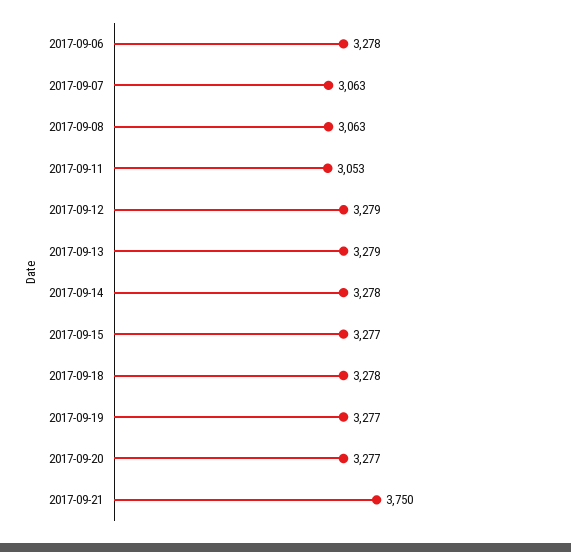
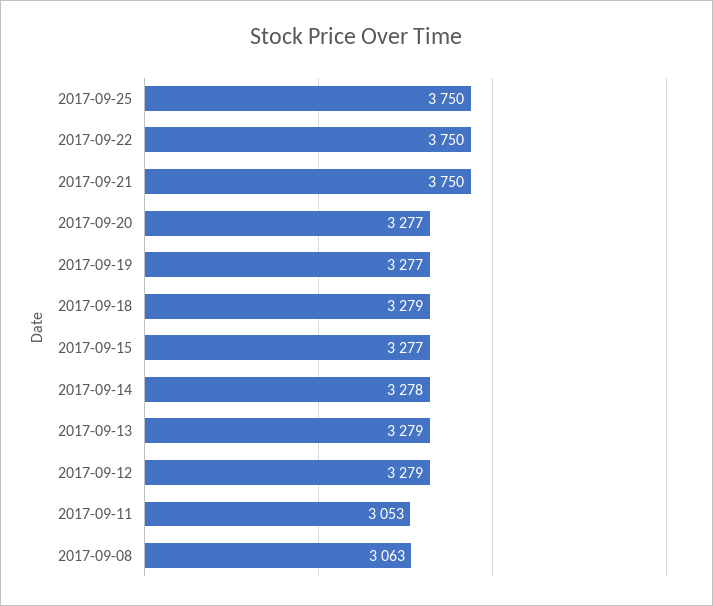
2017-09-06: 3278 -> none
2017-09-07: 3063 -> none
2017-09-18: 3278 -> 3279
2017-09-25: none -> 3750
2017-09-22: none -> 3750

